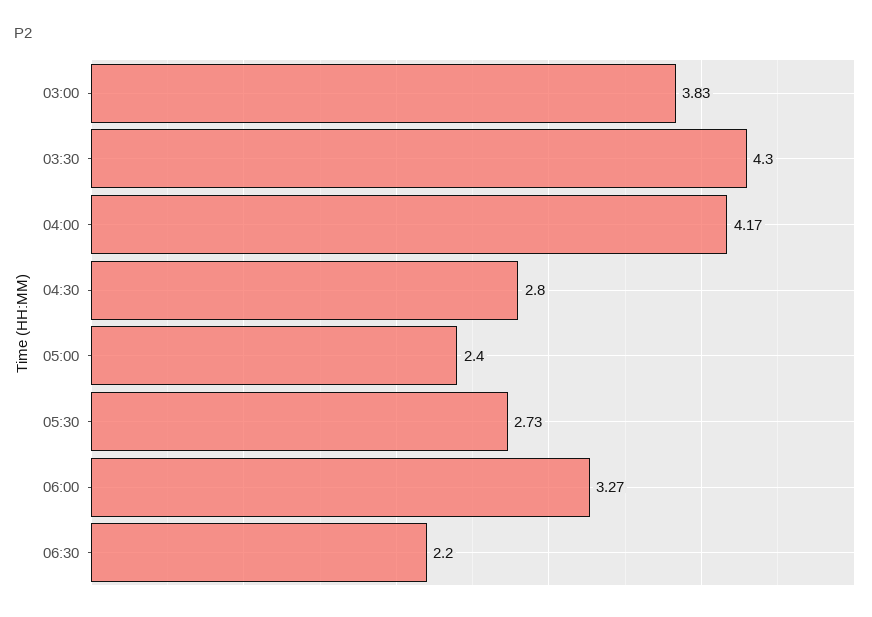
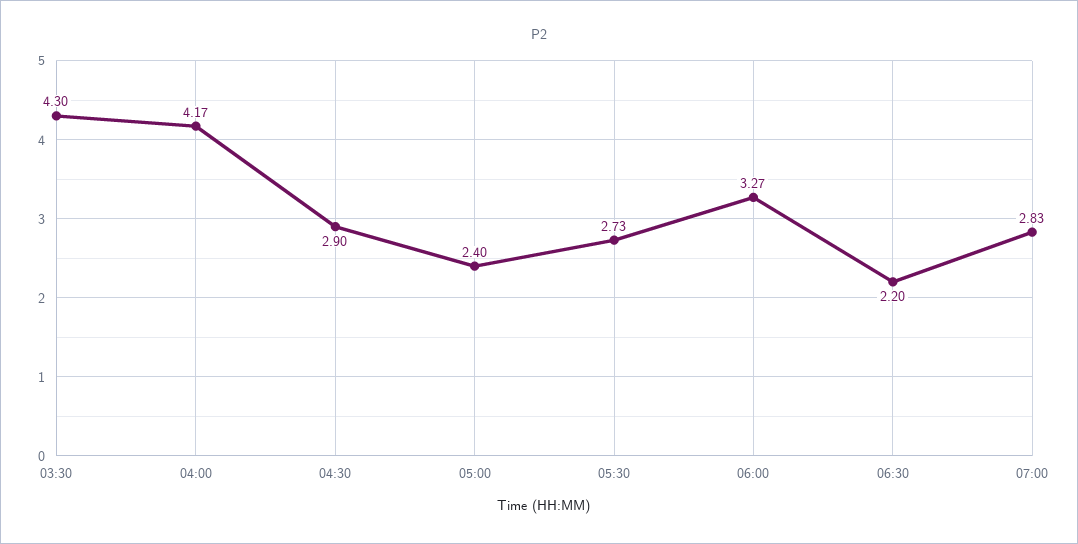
03:00: 3.83 -> none
04:30: 2.8 -> 2.9
07:00: none -> 2.83

